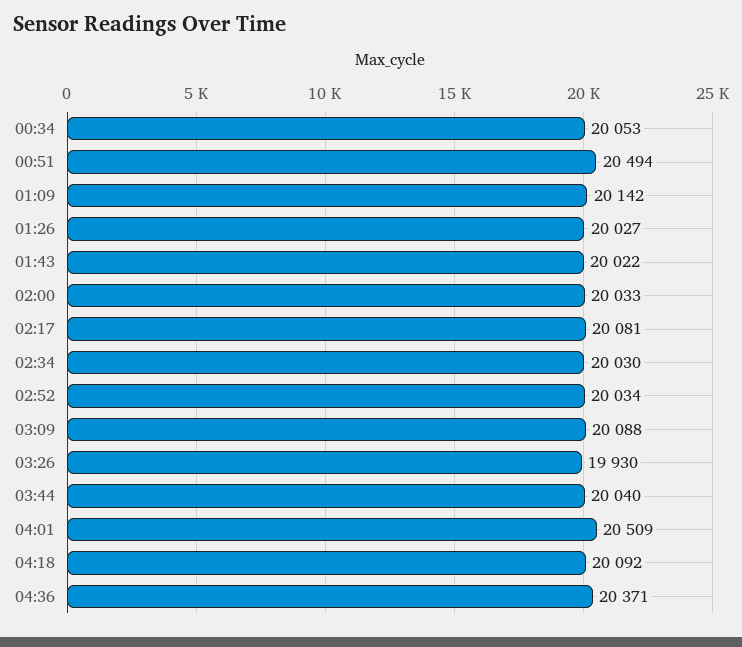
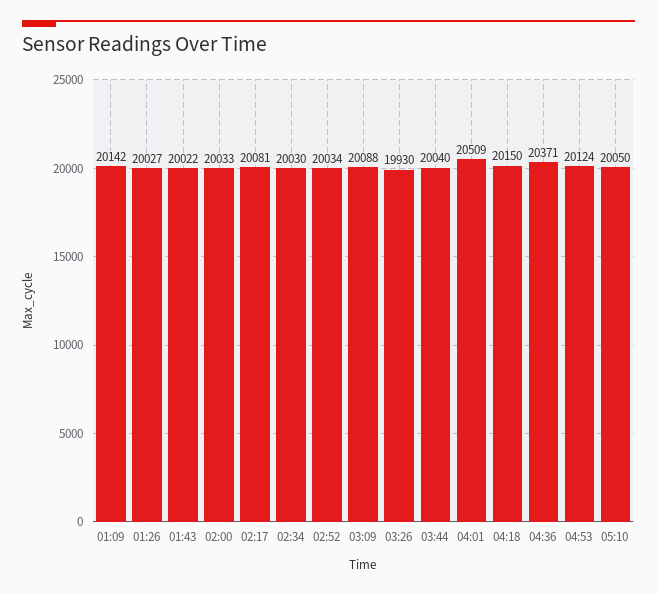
00:34: 20053 -> none
00:51: 20494 -> none
04:18: 20092 -> 20150
04:53: none -> 20124
05:10: none -> 20050

